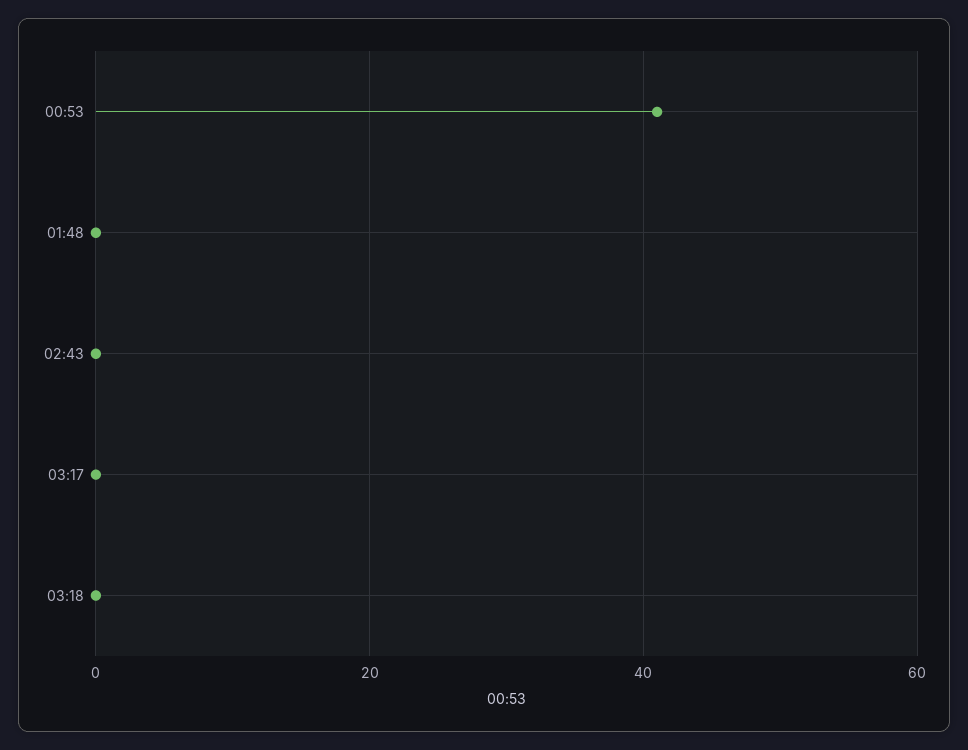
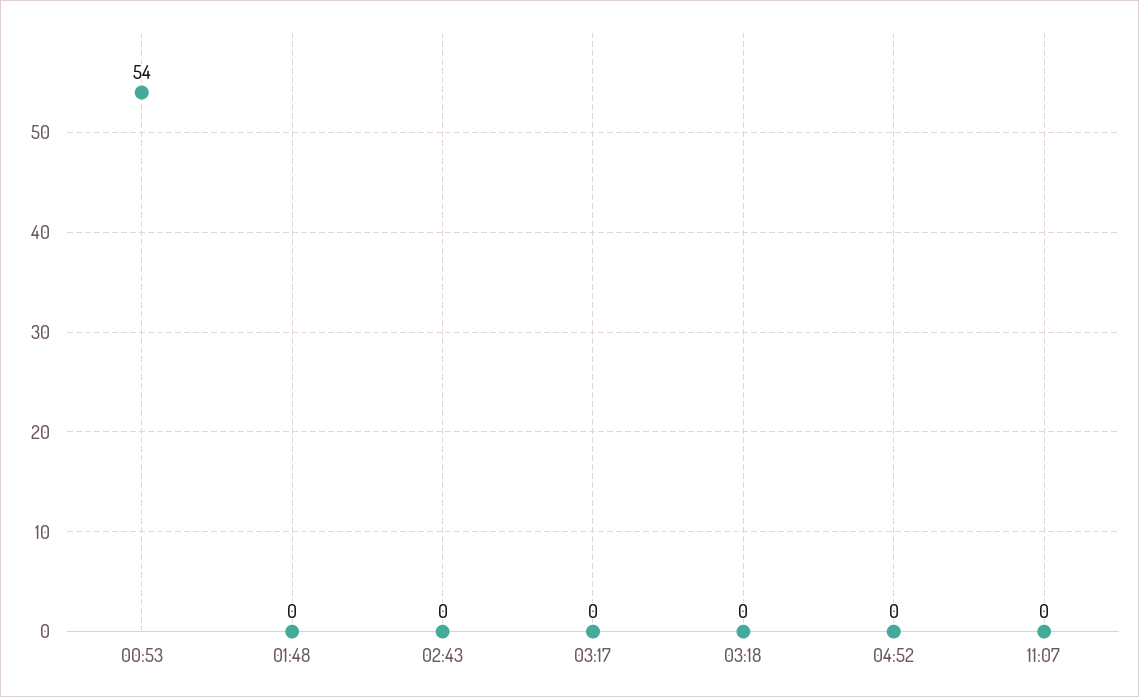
00:53: 40 -> 54
04:52: none -> 0
11:07: none -> 0

